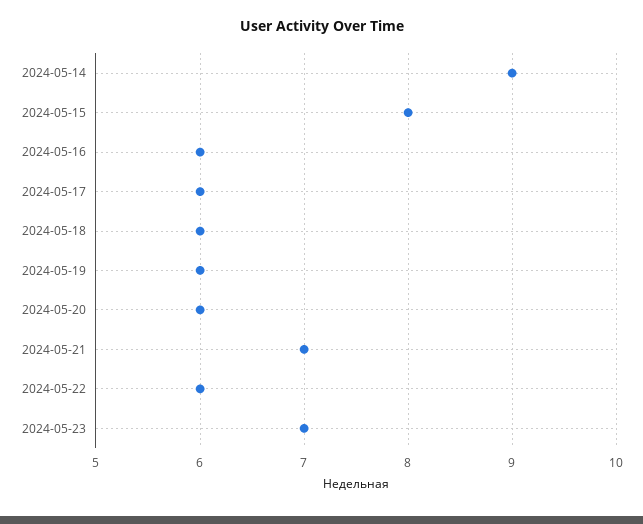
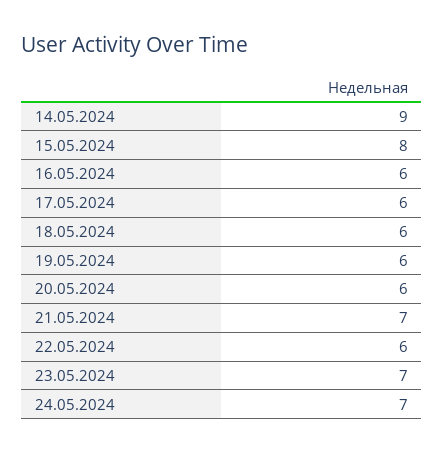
24.05.2024: none -> 7

